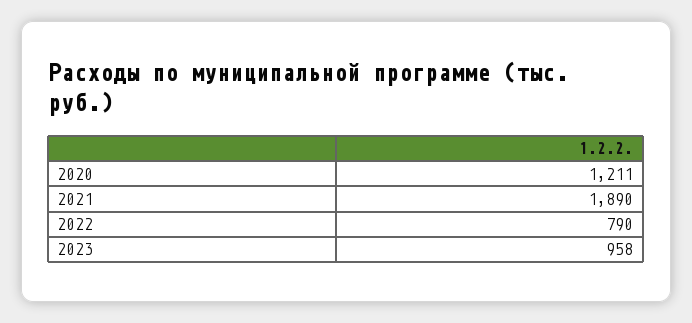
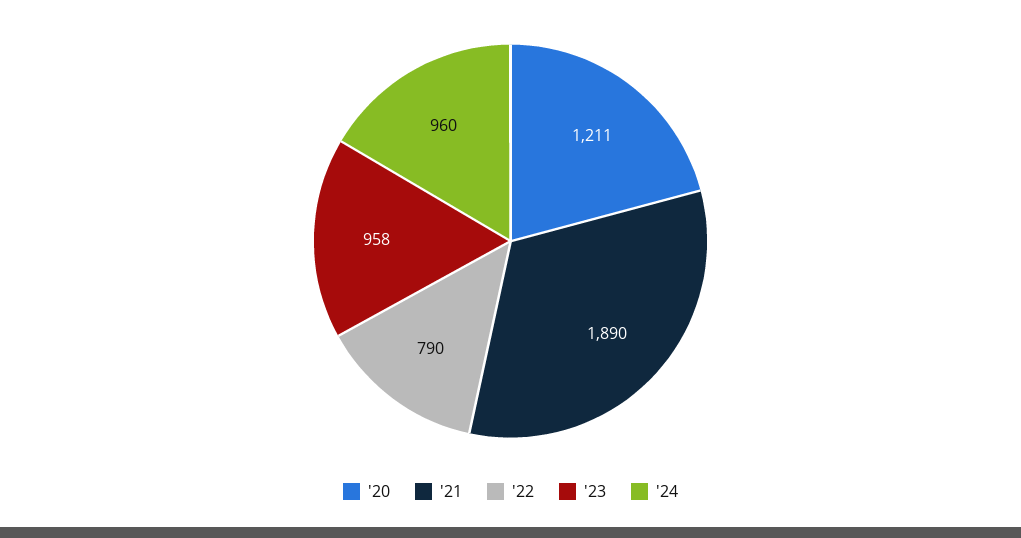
'24: none -> 960

